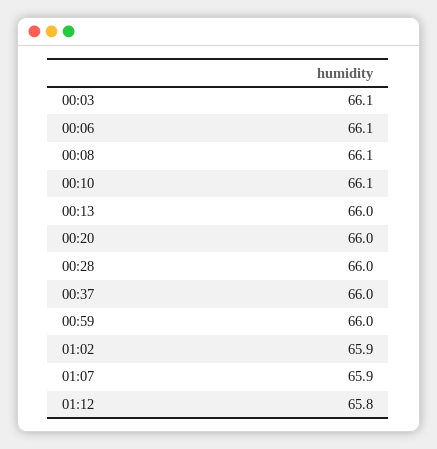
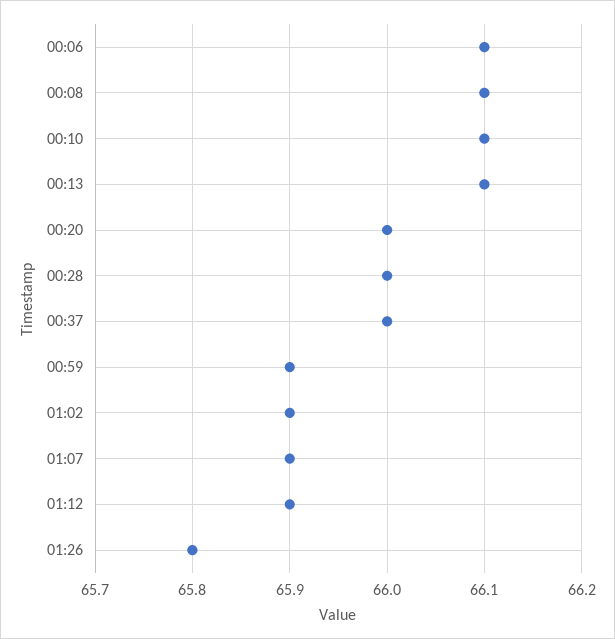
00:03: 66.1 -> none
00:13: 66 -> 66.1
00:59: 66 -> 65.9
01:12: 65.8 -> 65.9
01:26: none -> 65.8

